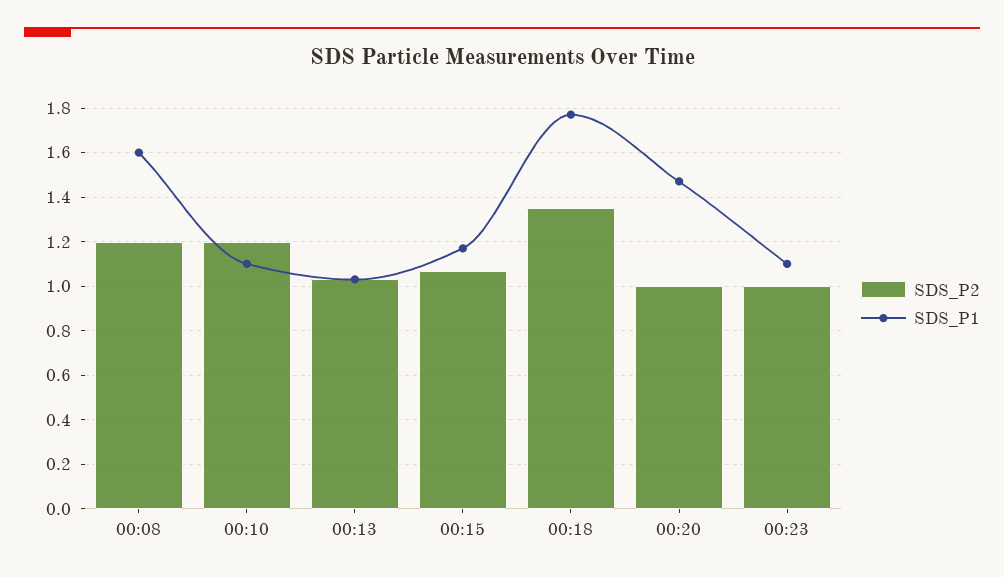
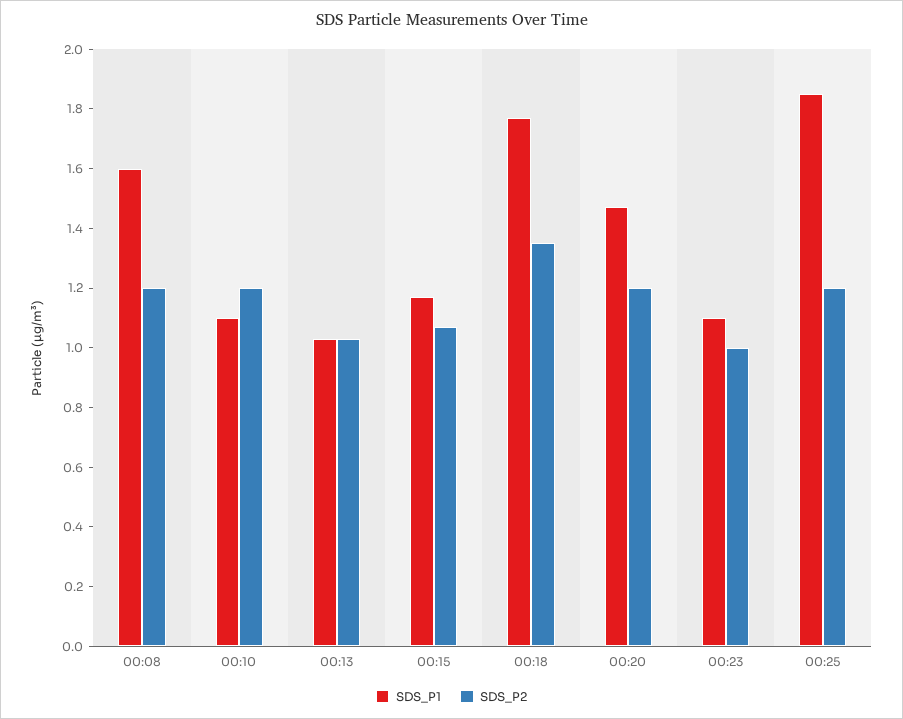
SDS_P2, 00:20: 1 -> 1.2
SDS_P1, 00:25: none -> 1.85
SDS_P2, 00:25: none -> 1.2

